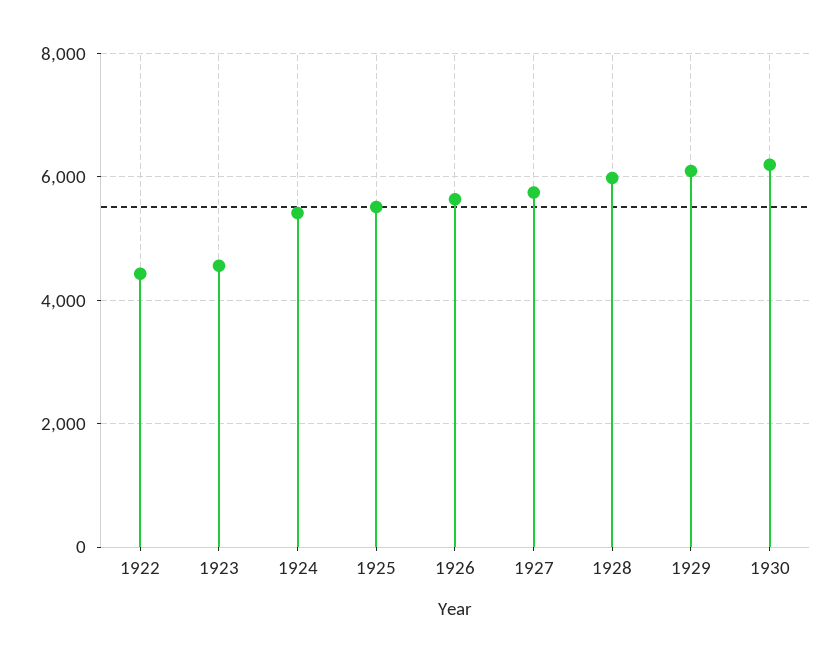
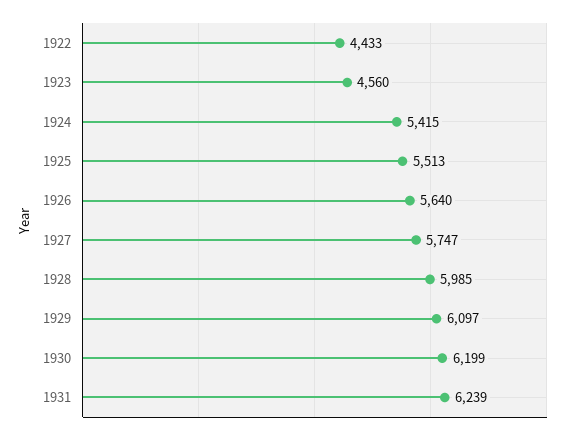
1931: none -> 6239

